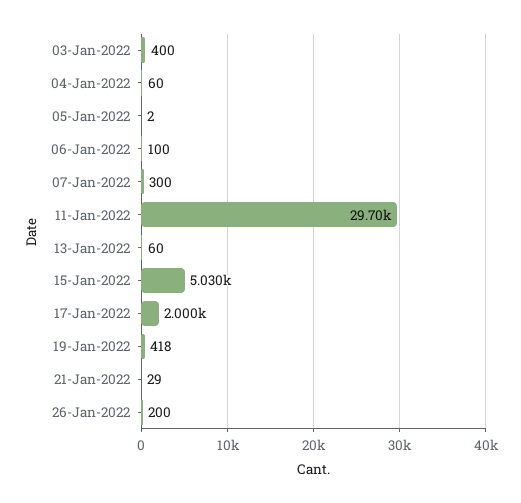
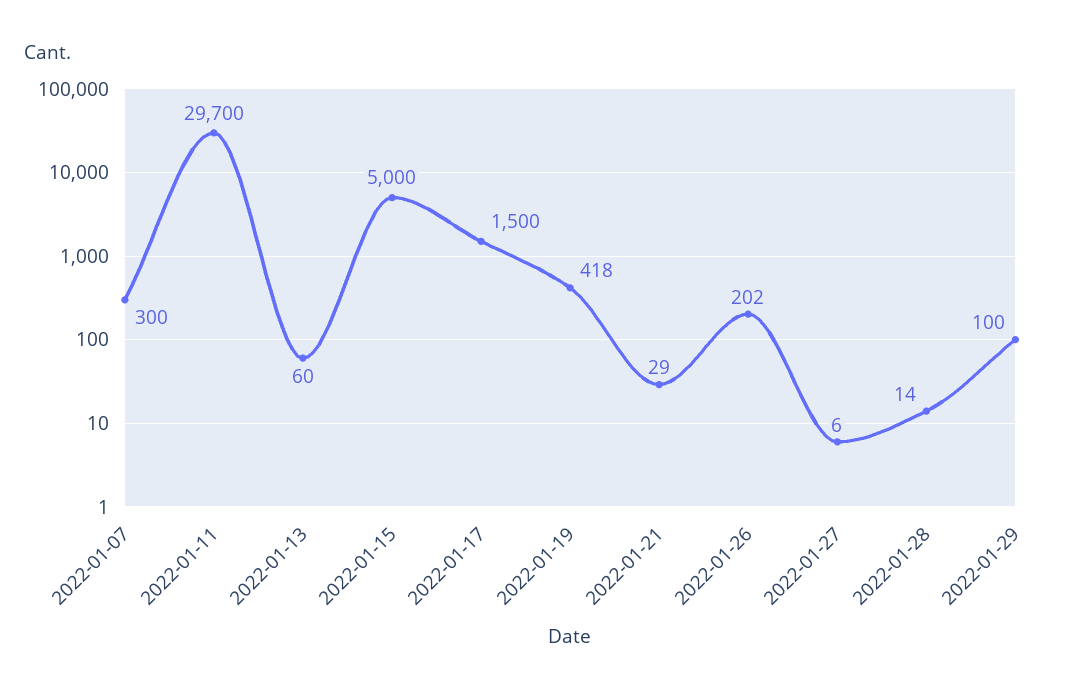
03-Jan-2022: 400 -> none
04-Jan-2022: 60 -> none
05-Jan-2022: 2 -> none
06-Jan-2022: 100 -> none
15-Jan-2022: 5030 -> 5000
17-Jan-2022: 2000 -> 1500
26-Jan-2022: 200 -> 202
2022-01-27: none -> 6
2022-01-28: none -> 14
2022-01-29: none -> 100

